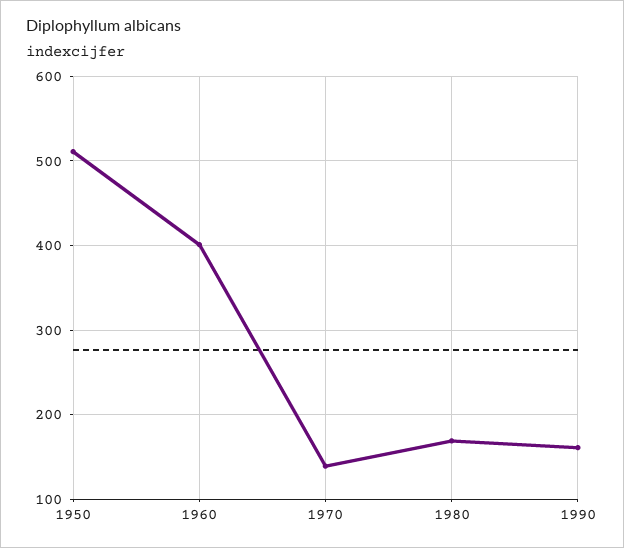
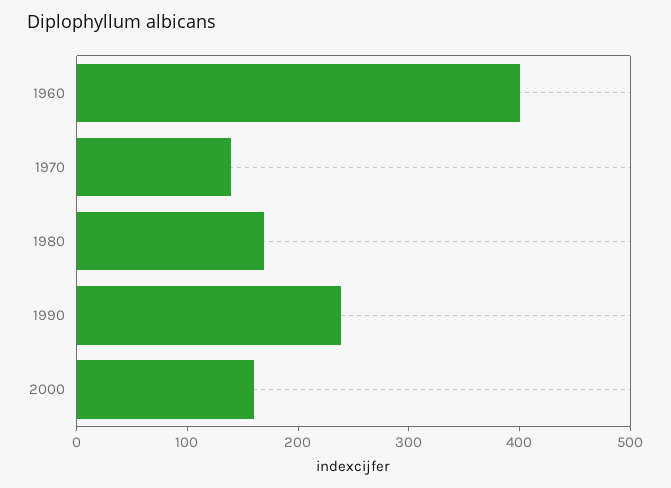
1950: 510 -> none
1990: 160 -> 240
2000: none -> 160

